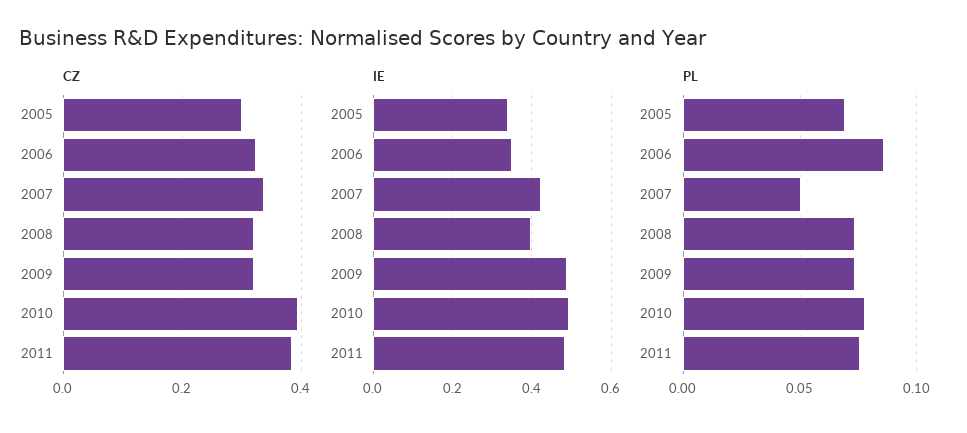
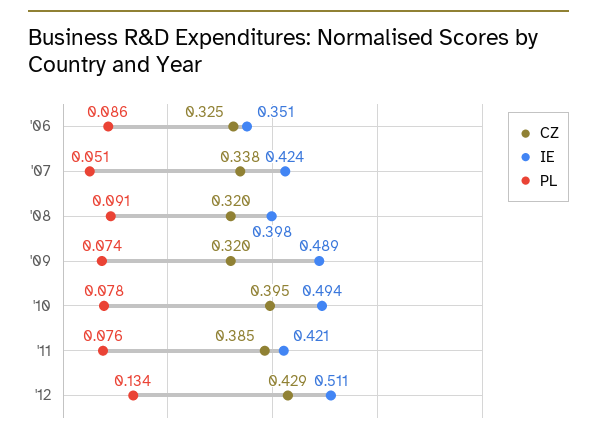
CZ, 2005: 0.3 -> none
IE, 2005: 0.34 -> none
IE, 2011: 0.48 -> 0.421
PL, 2005: 0.07 -> none
PL, 2008: 0.075 -> 0.091
CZ, '12: none -> 0.429
IE, '12: none -> 0.511
PL, '12: none -> 0.134

